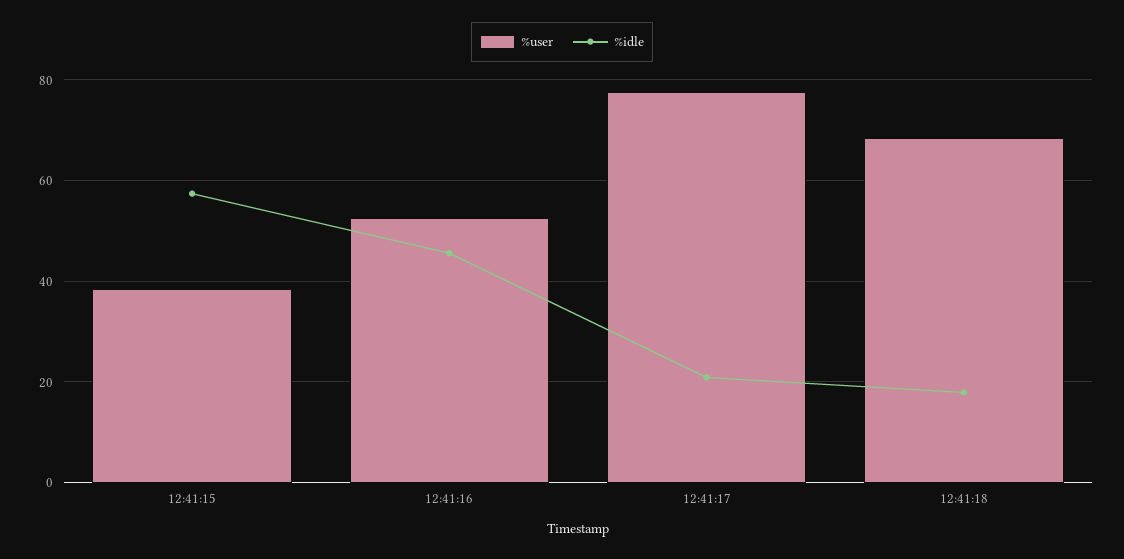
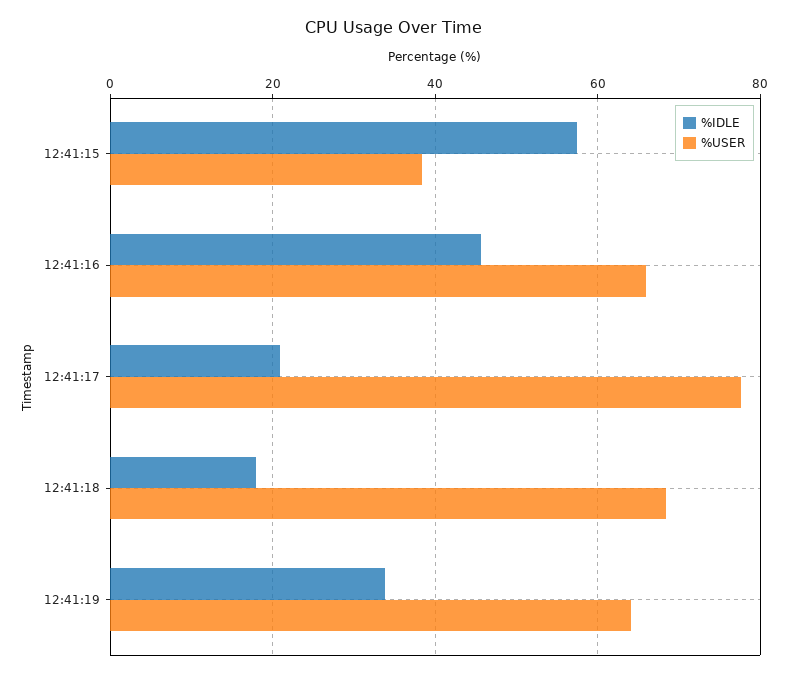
%user, 12:41:16: 52 -> 66
%idle, 12:41:19: none -> 34
%user, 12:41:19: none -> 64

